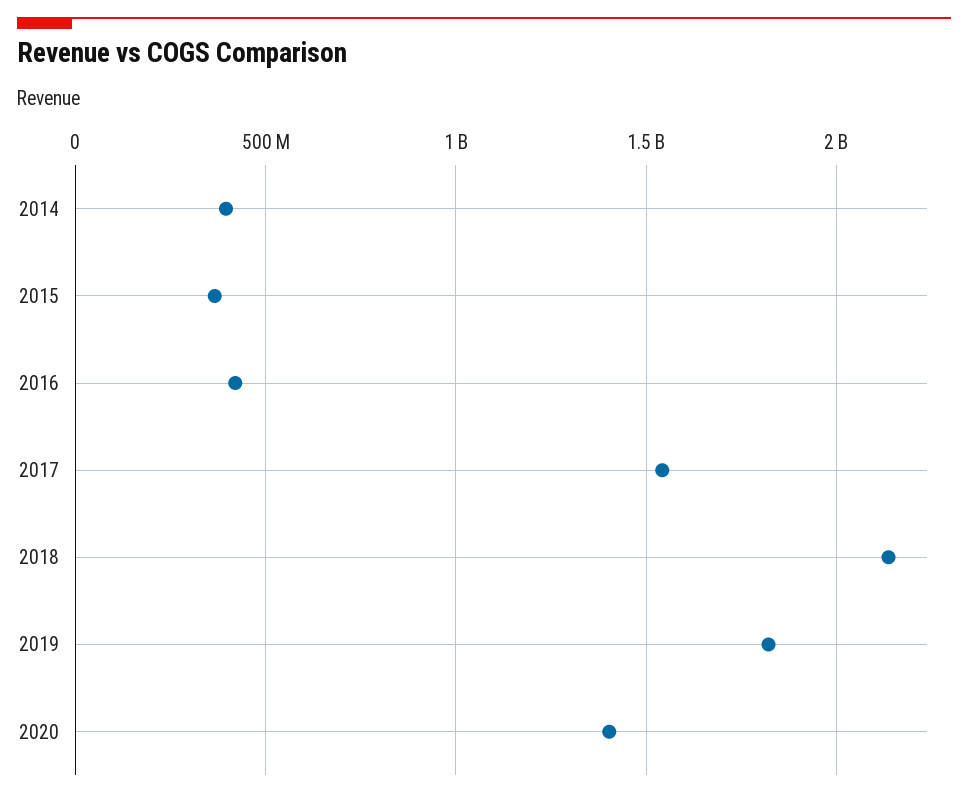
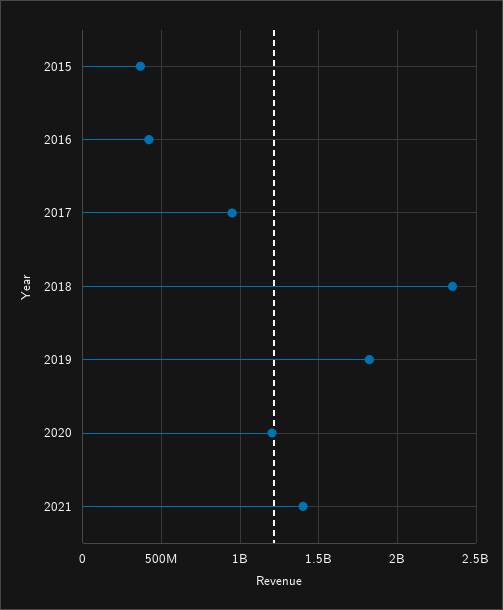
2014: 400000000 -> none
2017: 1550000000 -> 950000000
2018: 2150000000 -> 2350000000
2020: 1400000000 -> 1200000000
2021: none -> 1400000000

